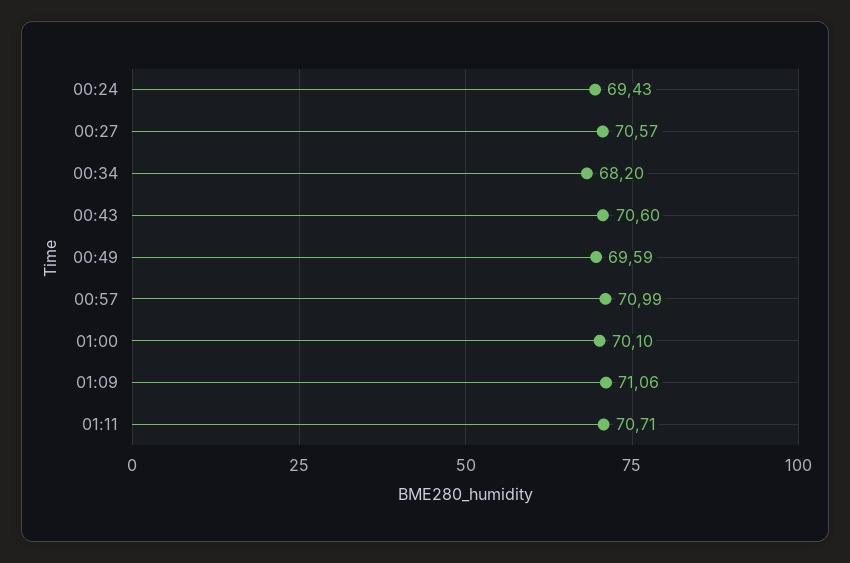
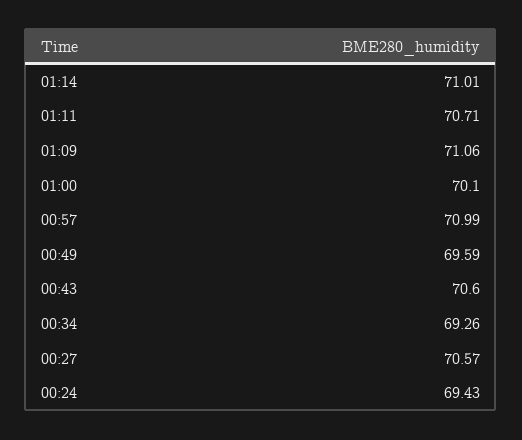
00:34: 68.2 -> 69.26
01:14: none -> 71.01

